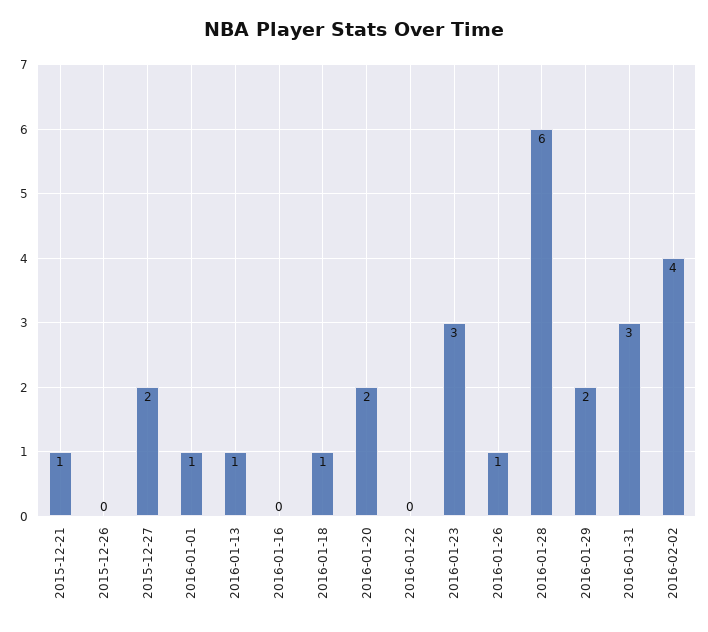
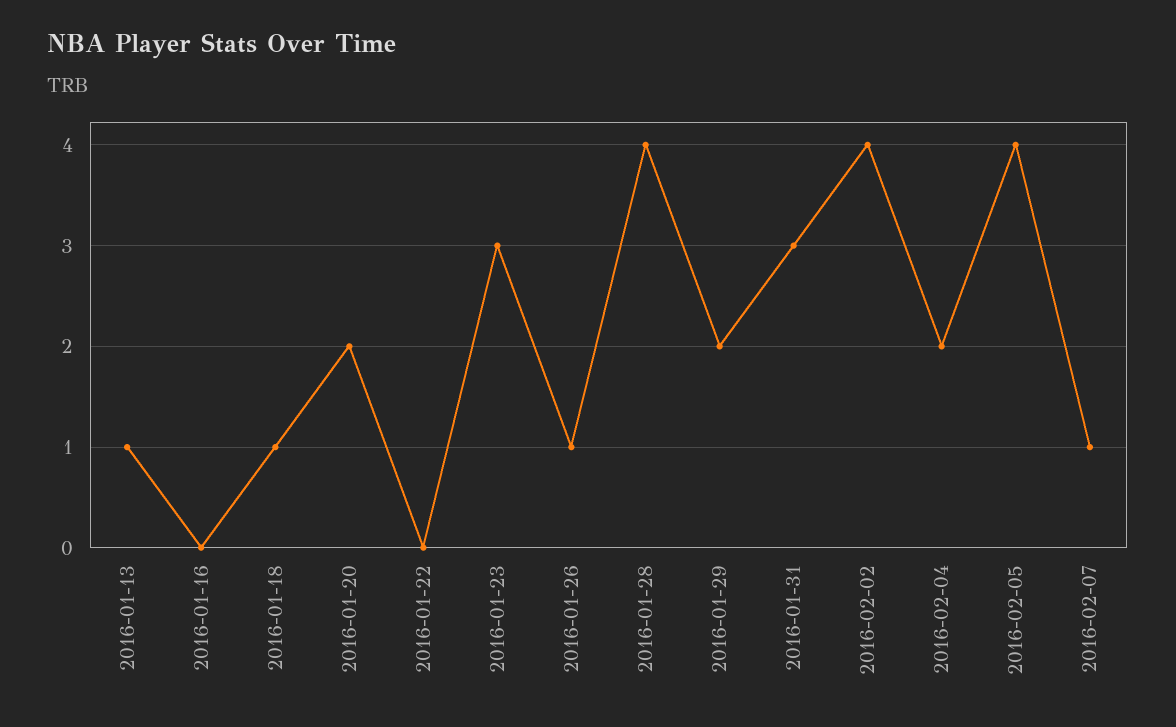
2015-12-21: 1 -> none
2015-12-26: 0 -> none
2015-12-27: 2 -> none
2016-01-01: 1 -> none
2016-01-28: 6 -> 4
2016-02-04: none -> 2
2016-02-05: none -> 4
2016-02-07: none -> 1

